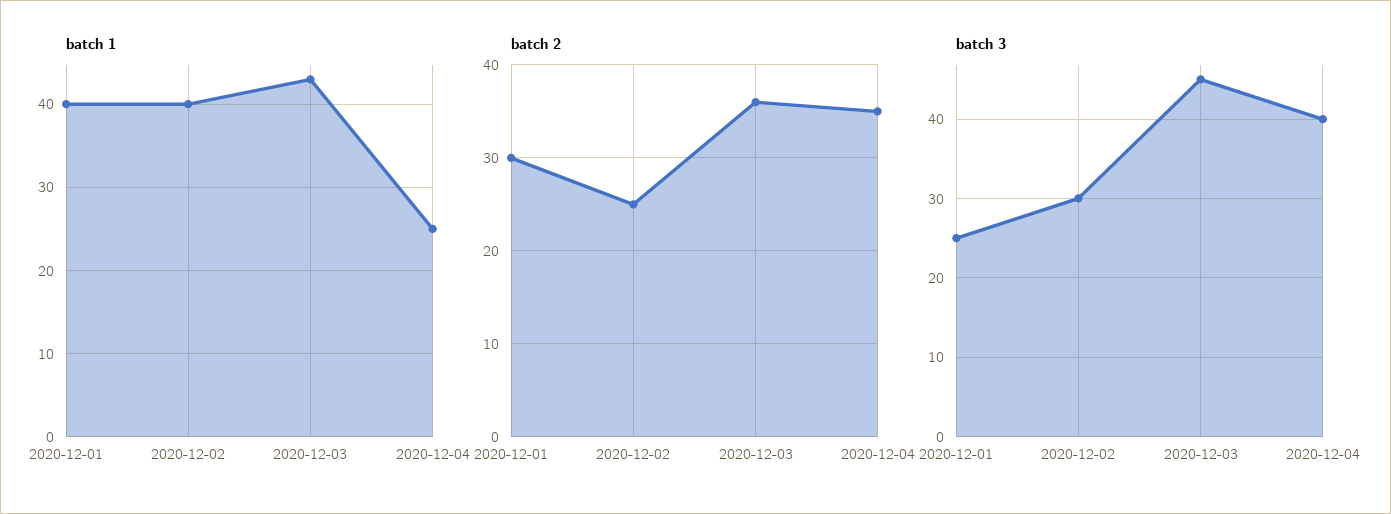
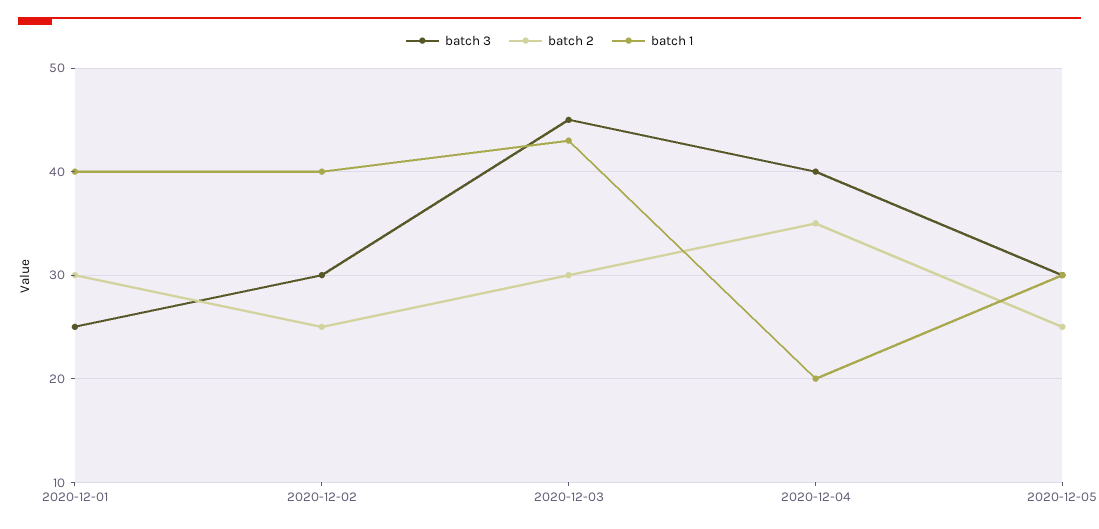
batch 1, 2020-12-04: 25 -> 20
batch 2, 2020-12-03: 36 -> 30
batch 3, 2020-12-05: none -> 30
batch 2, 2020-12-05: none -> 25
batch 1, 2020-12-05: none -> 30

